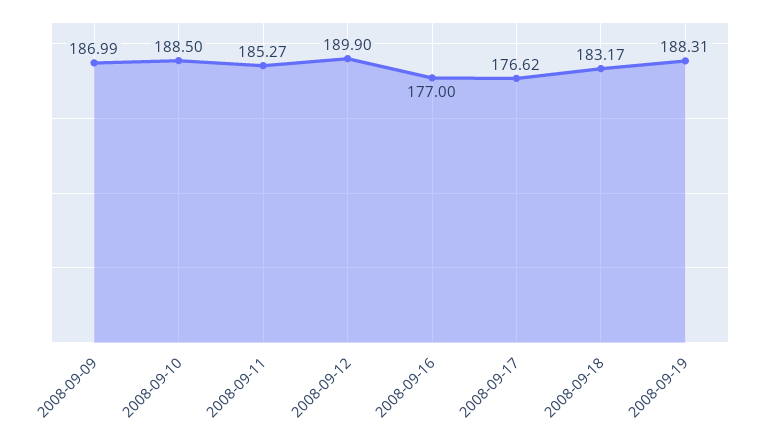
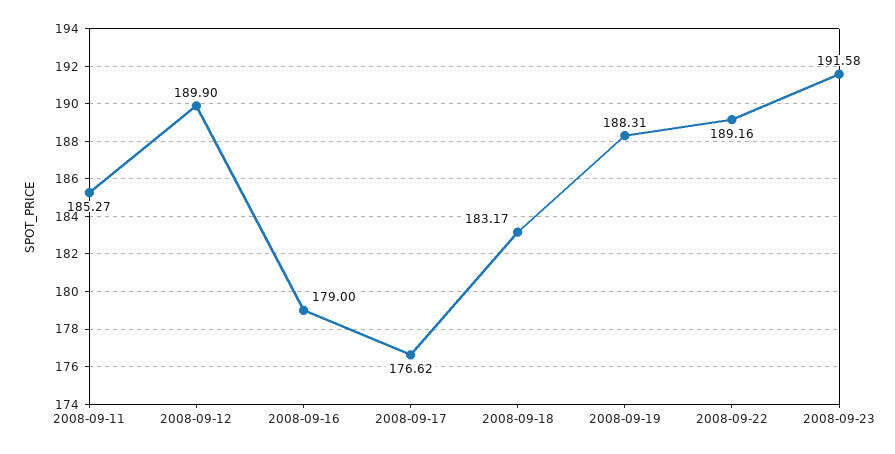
2008-09-09: 186.99 -> none
2008-09-10: 188.5 -> none
2008-09-16: 177 -> 179
2008-09-22: none -> 189.16
2008-09-23: none -> 191.58

